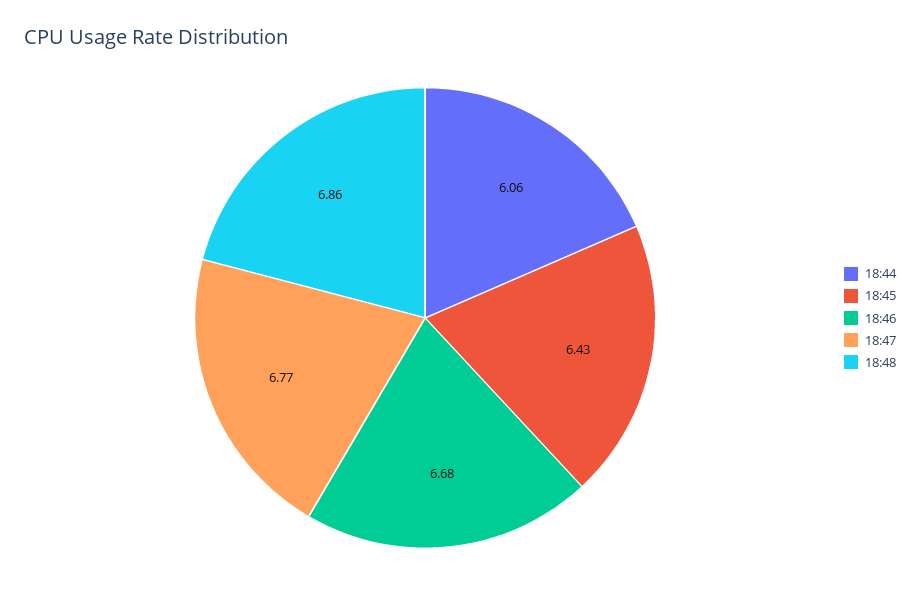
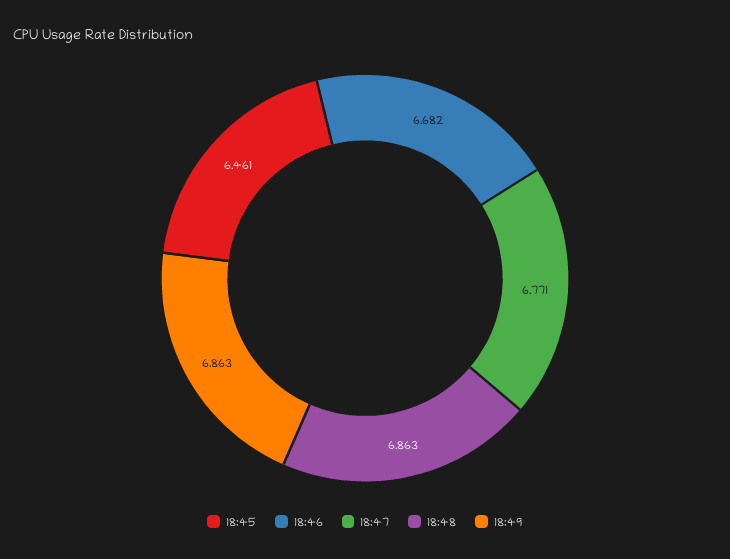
18:44: 6.06 -> none
18:45: 6.43 -> 6.461
18:49: none -> 6.863

